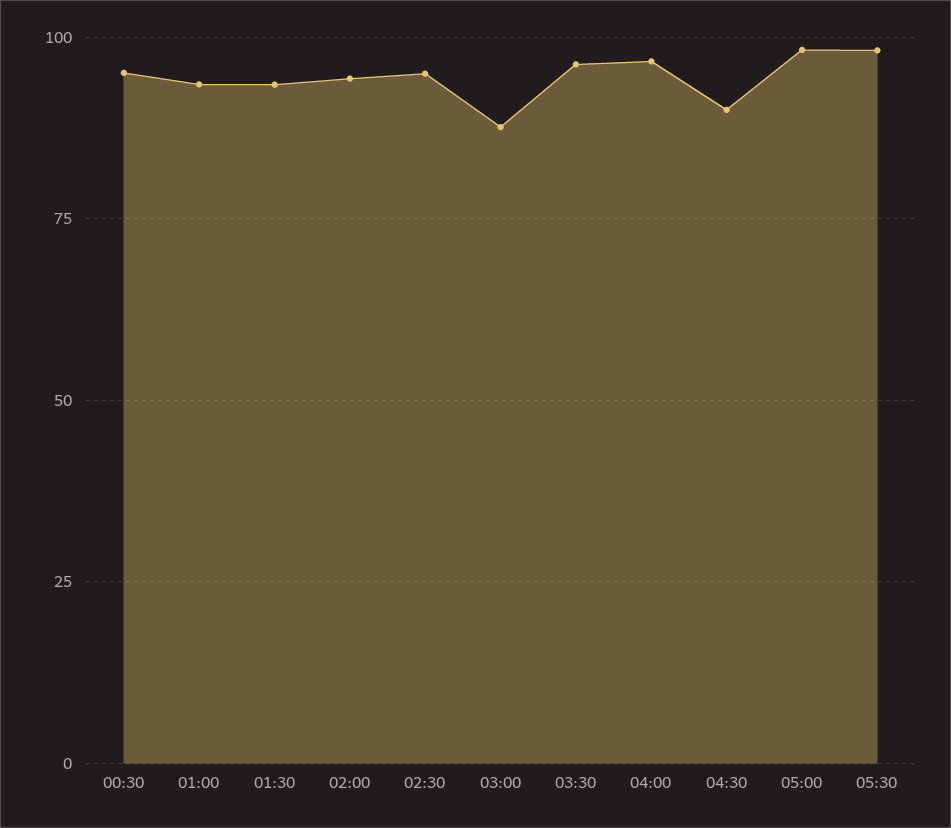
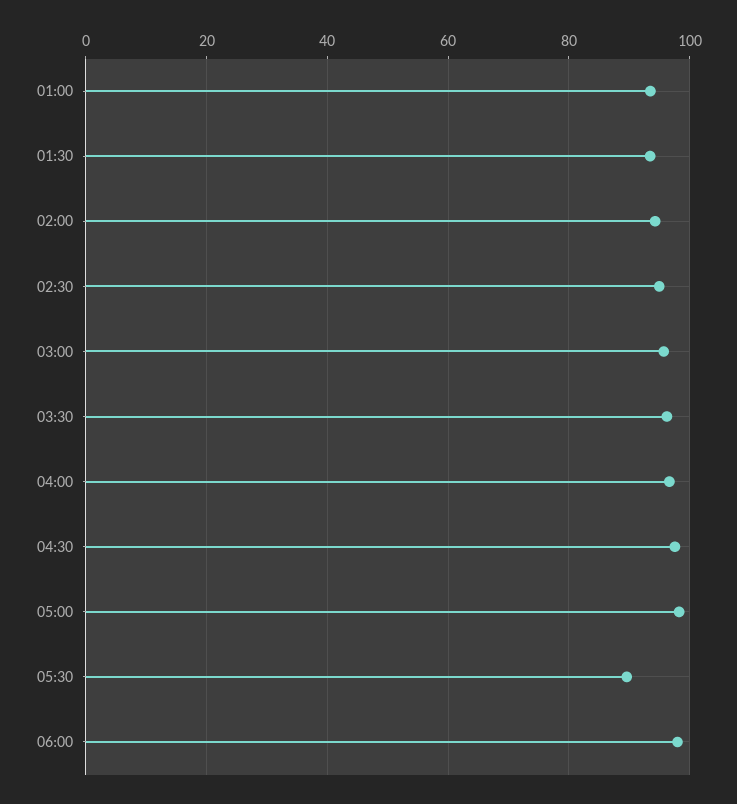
00:30: 95 -> none
03:00: 87.5 -> 96
04:30: 90 -> 98
05:30: 97.5 -> 90
06:00: none -> 98

